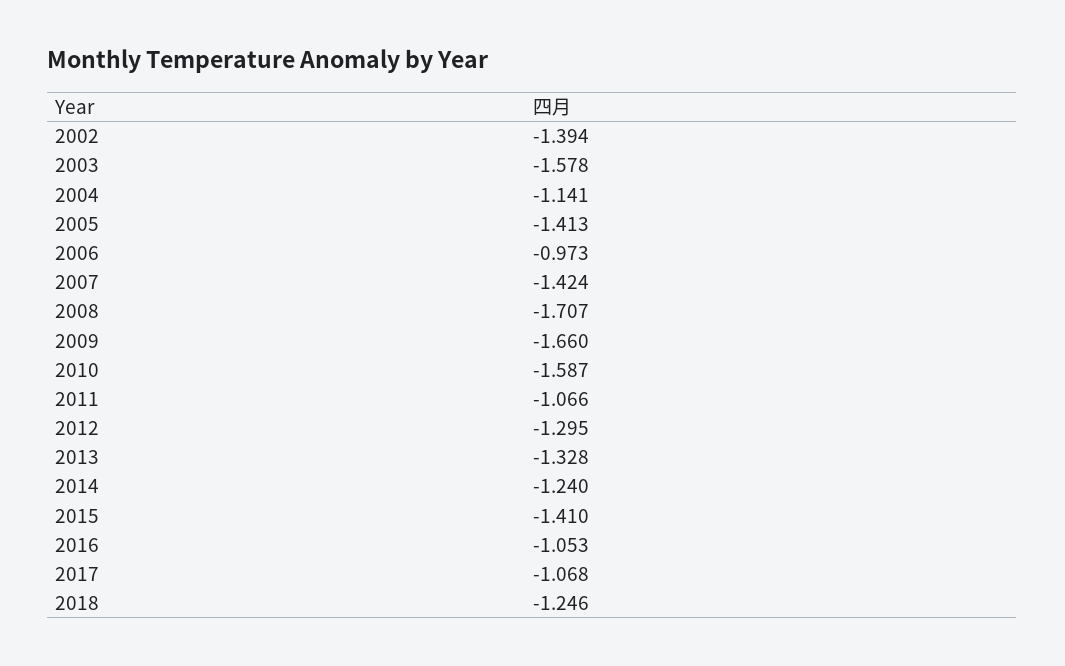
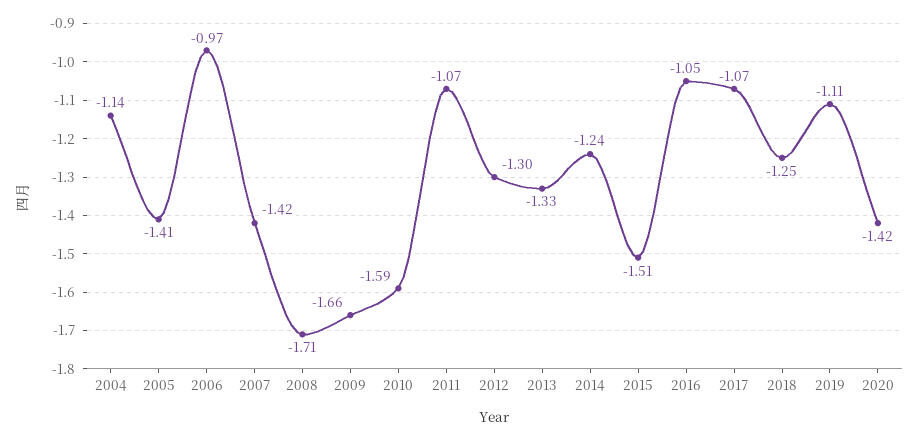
2002: -1.394 -> none
2003: -1.578 -> none
2015: -1.41 -> -1.51
2019: none -> -1.11
2020: none -> -1.42

